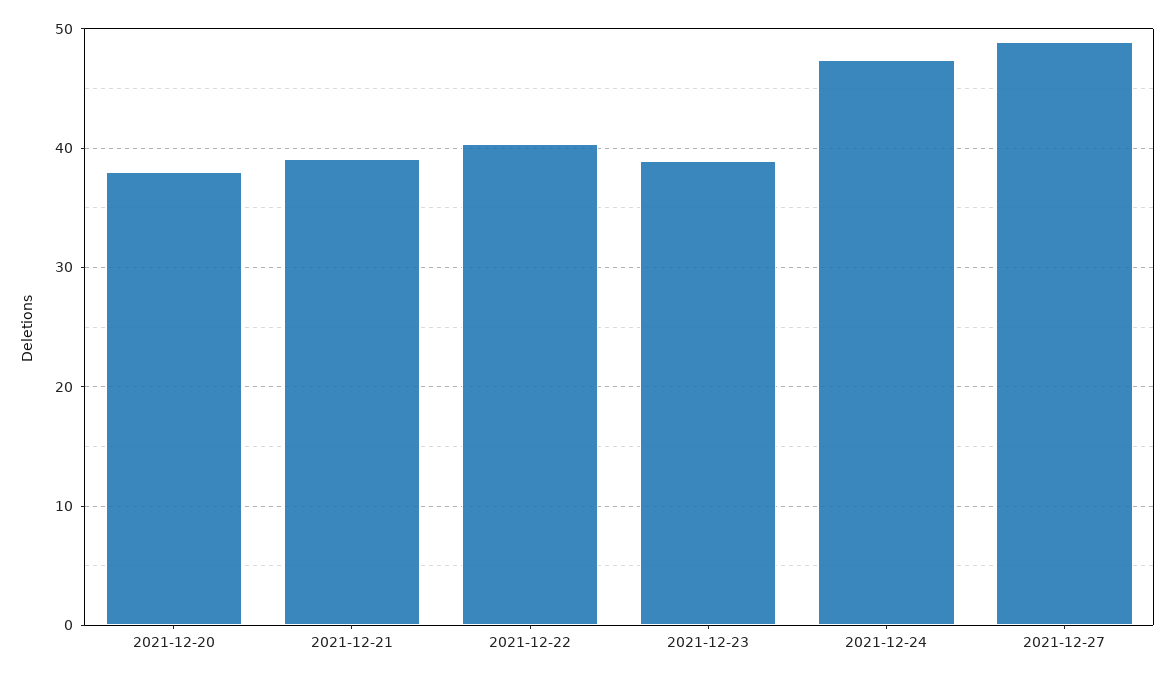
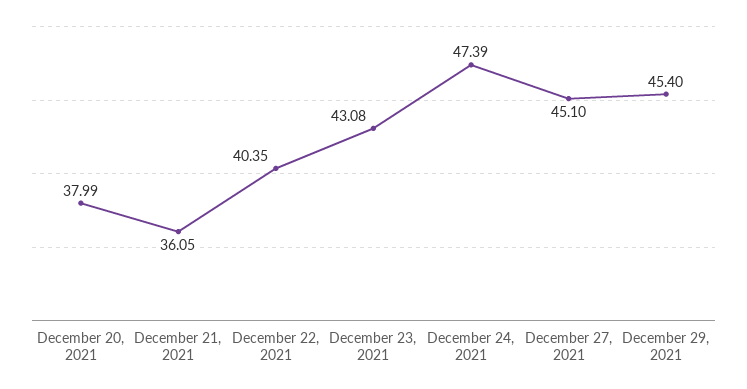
2021-12-21: 39 -> 36.05
2021-12-23: 39 -> 43.08
2021-12-27: 49 -> 45.1
December 29, 2021: none -> 45.4

